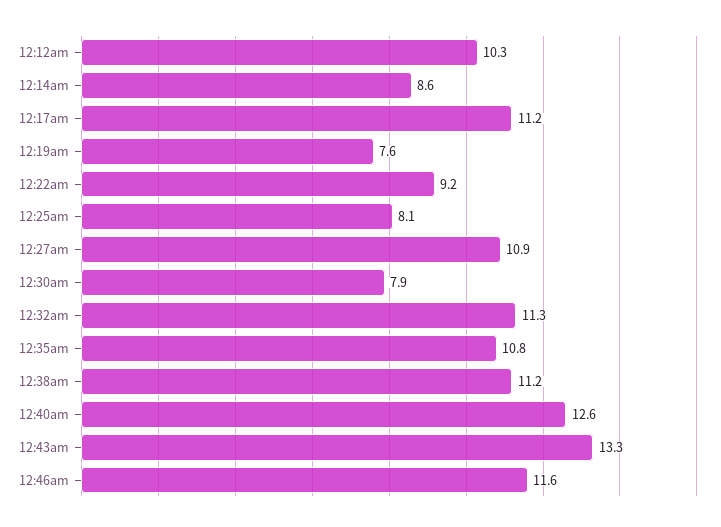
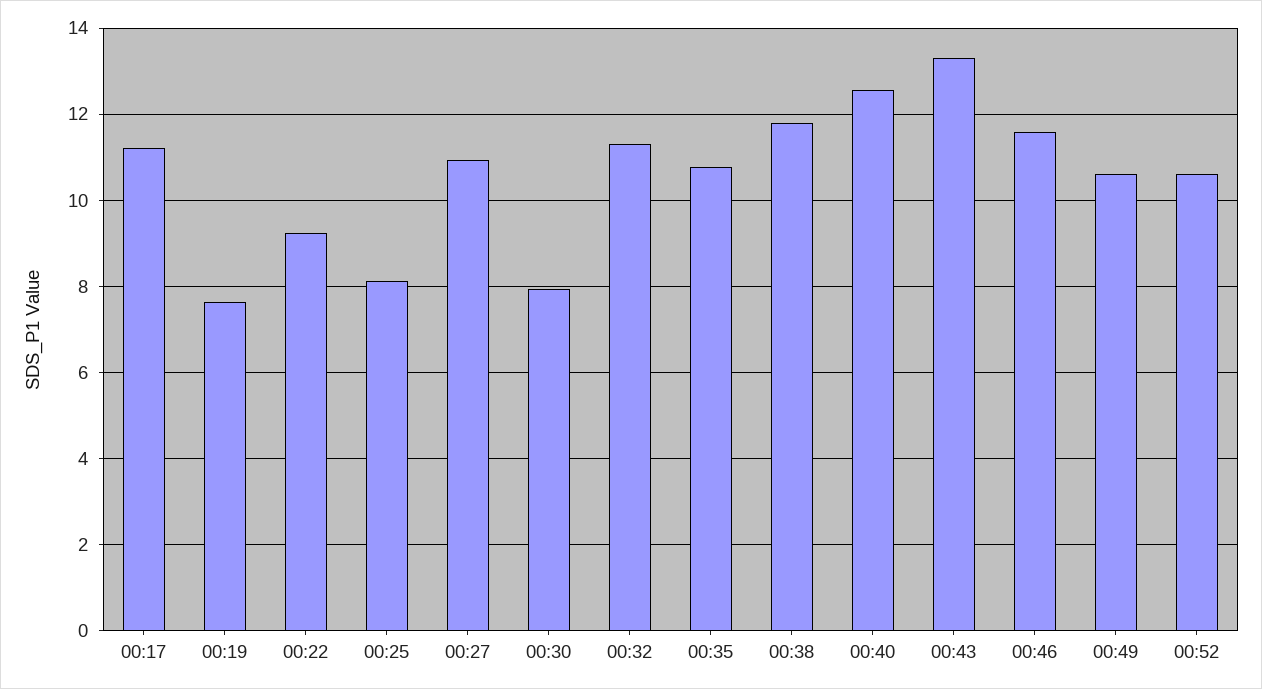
12:12am: 10.3 -> none
12:14am: 8.6 -> none
12:38am: 11.2 -> 11.8
00:49: none -> 10.6
00:52: none -> 10.6

